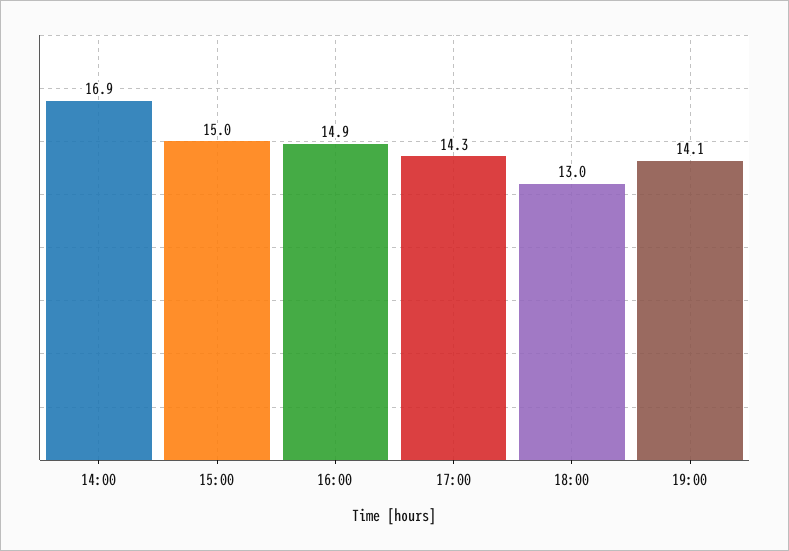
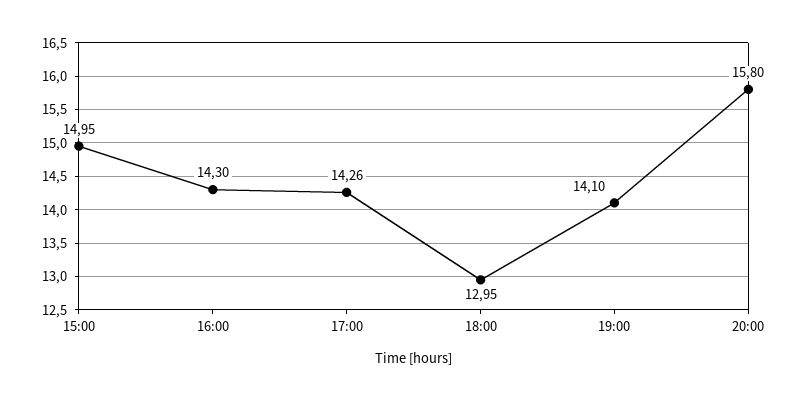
14:00: 16.9 -> none
16:00: 14.9 -> 14.3
20:00: none -> 15.8

